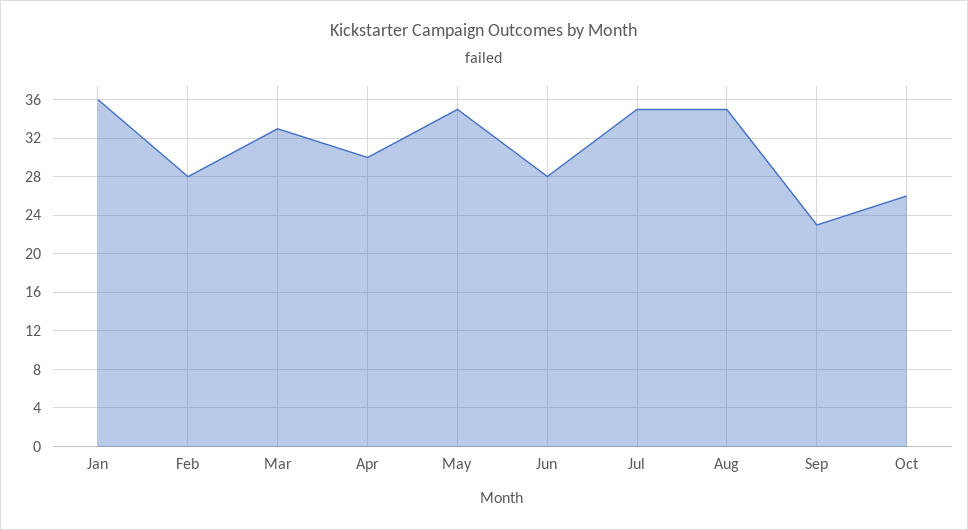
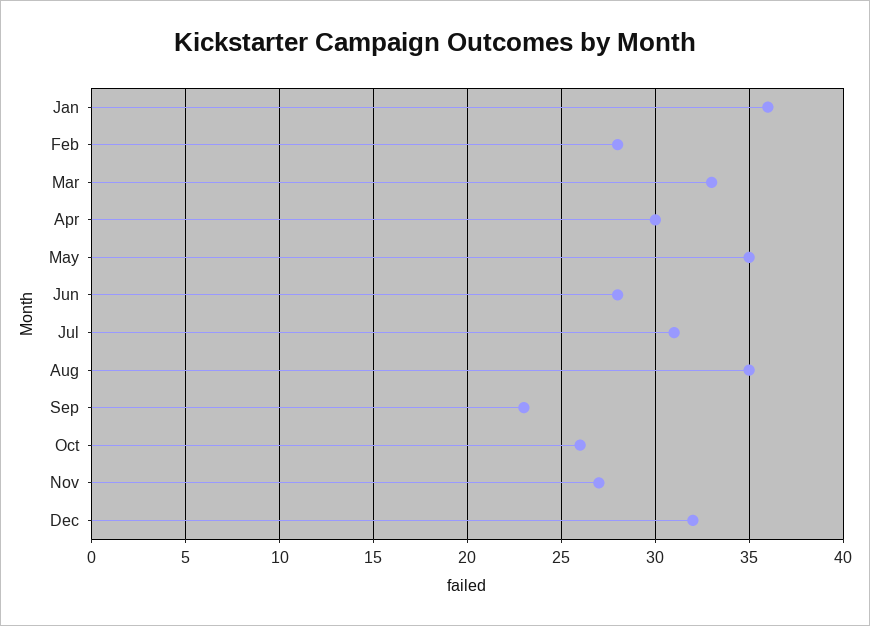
Jul: 35 -> 31
Nov: none -> 27
Dec: none -> 32

